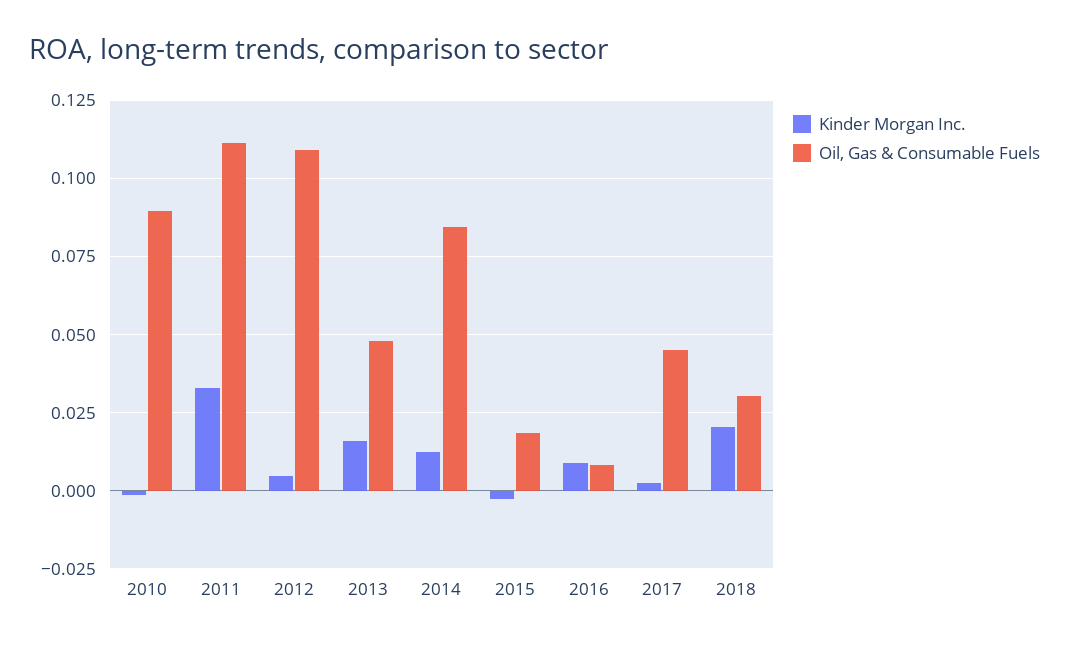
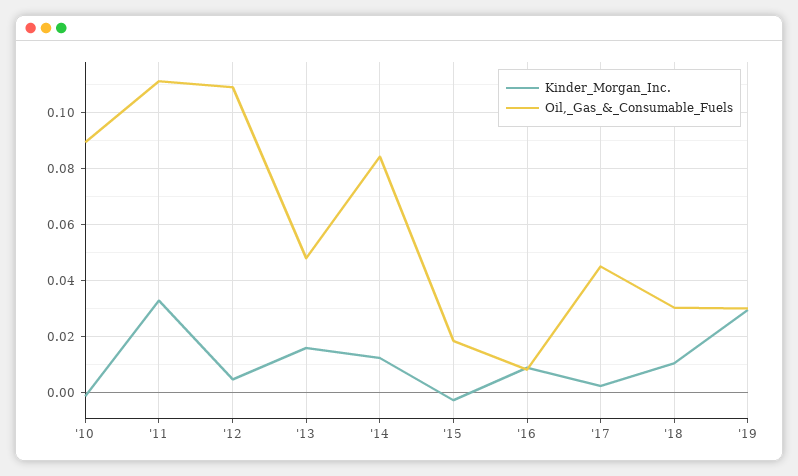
Kinder Morgan Inc., 2018: 0.02 -> 0.01
Kinder Morgan Inc., '19: none -> 0.03
Oil, Gas & Consumable Fuels, '19: none -> 0.03

